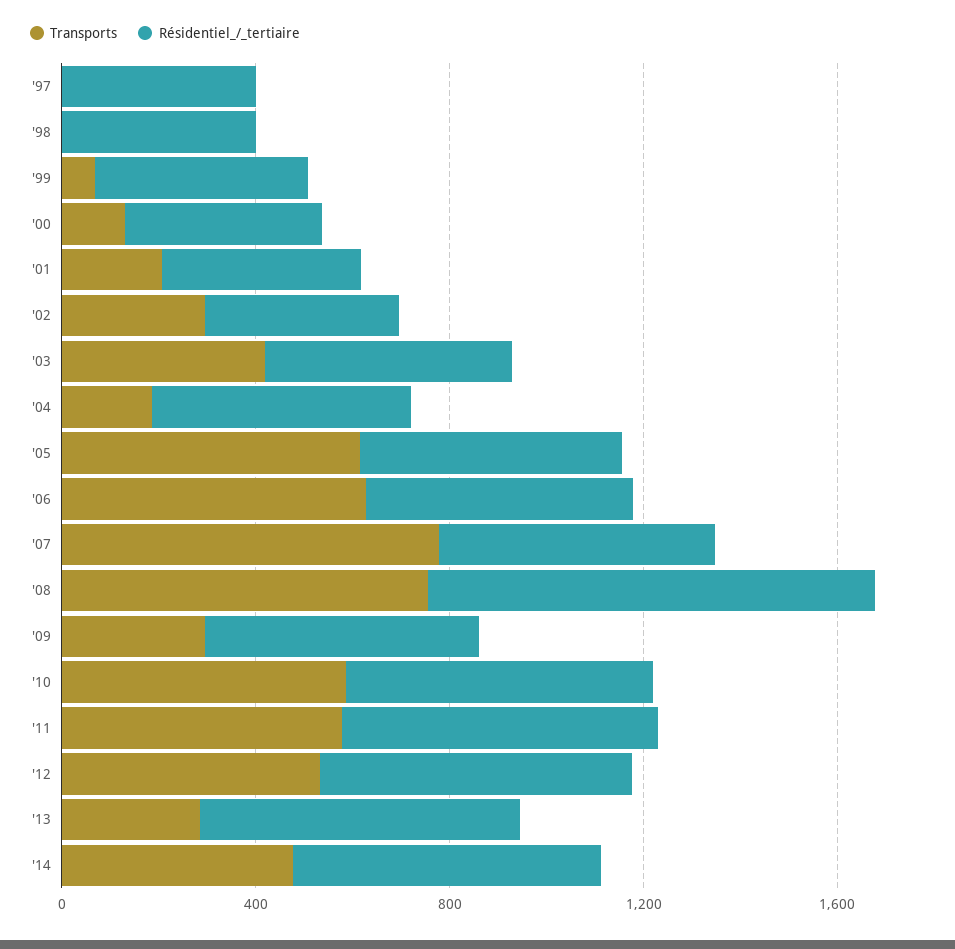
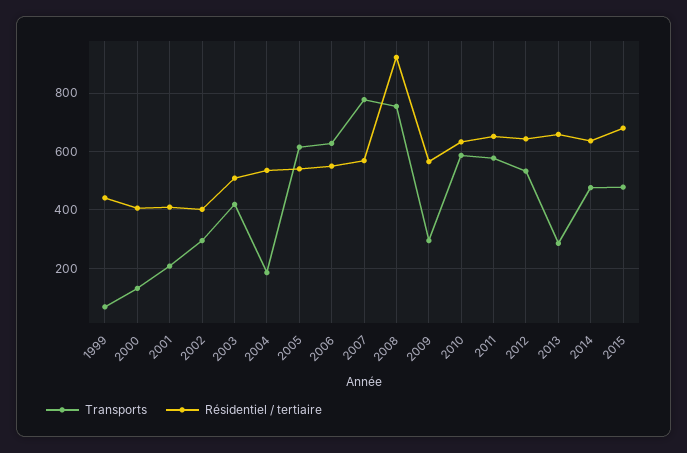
Transports, '97: 0 -> none
Résidentiel_/_tertiaire, '97: 400 -> none
Transports, '98: 0 -> none
Résidentiel_/_tertiaire, '98: 400 -> none
Transports, 2015: none -> 475
Résidentiel_/_tertiaire, 2015: none -> 675

